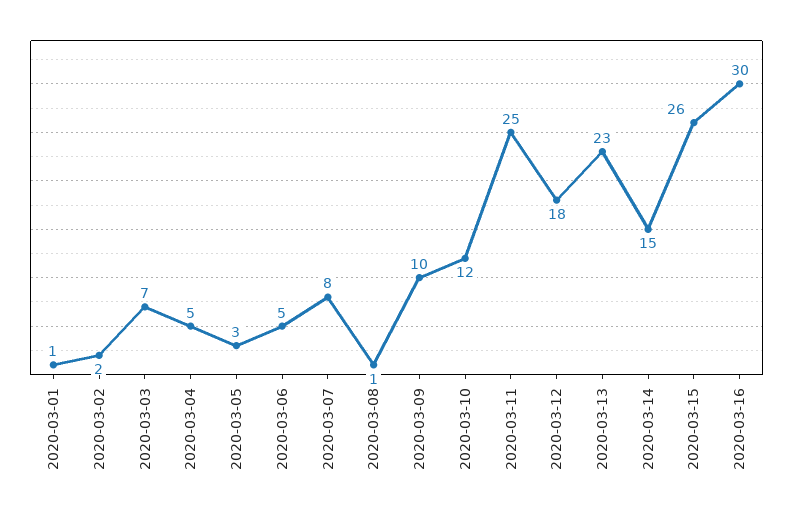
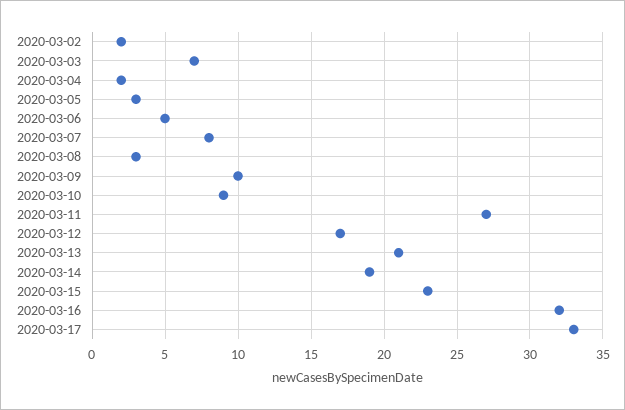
2020-03-01: 1 -> none
2020-03-04: 5 -> 2
2020-03-08: 1 -> 3
2020-03-10: 12 -> 9
2020-03-11: 25 -> 27
2020-03-12: 18 -> 17
2020-03-13: 23 -> 21
2020-03-14: 15 -> 19
2020-03-15: 26 -> 23
2020-03-16: 30 -> 32
2020-03-17: none -> 33

